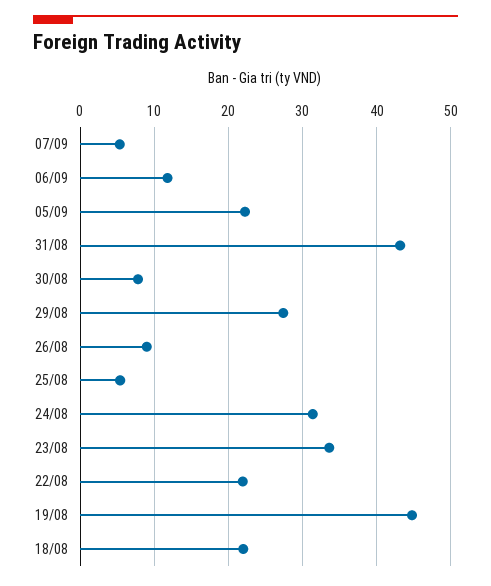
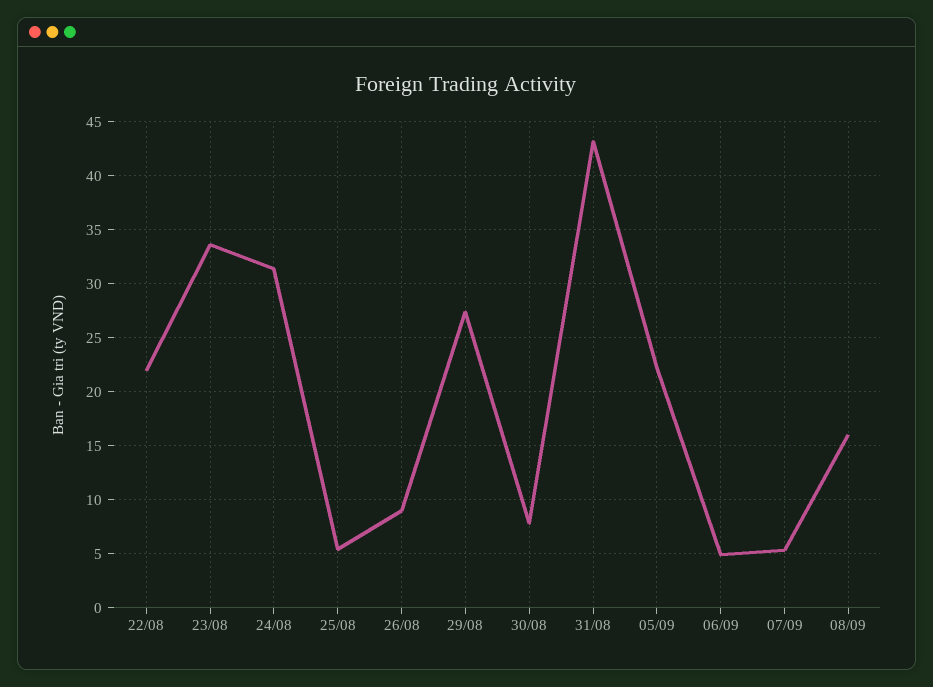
06/09: 12 -> 5
19/08: 45 -> none
18/08: 22 -> none
08/09: none -> 16

